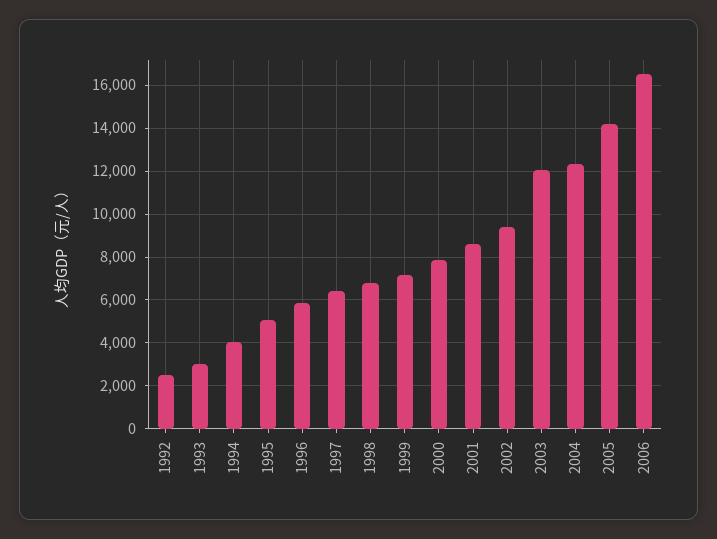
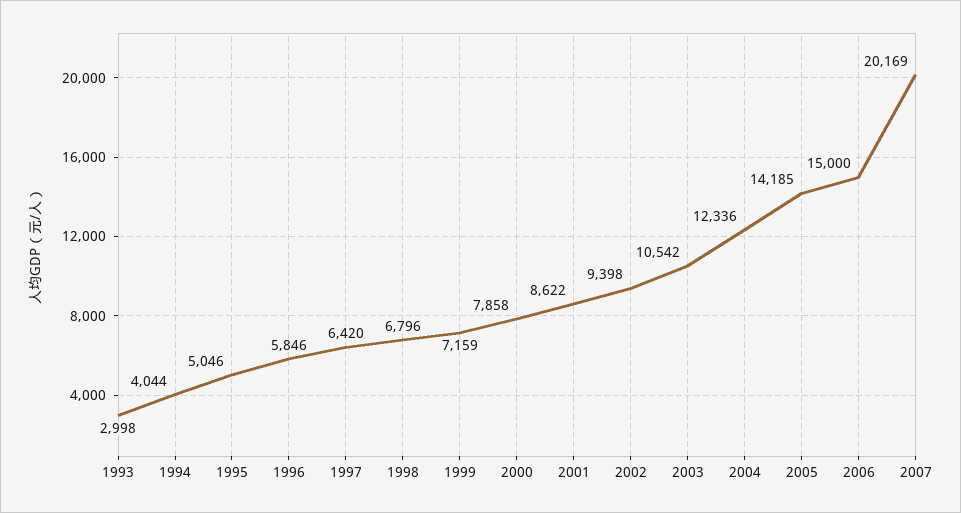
1992: 2500 -> none
2003: 12000 -> 10542
2006: 16500 -> 15000
2007: none -> 20169

